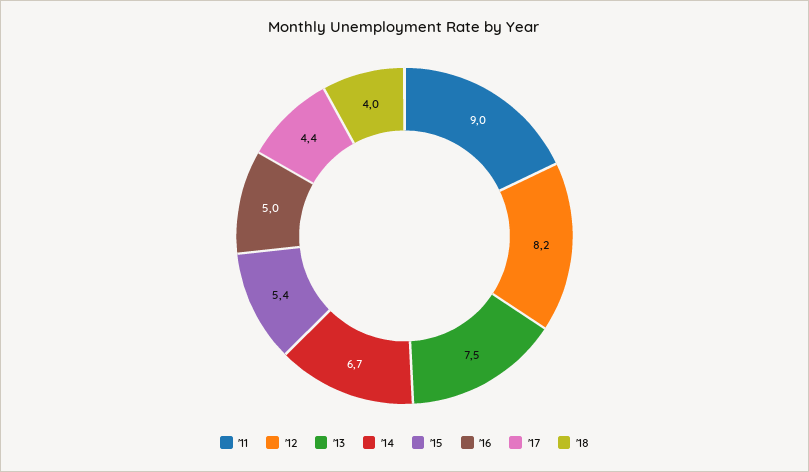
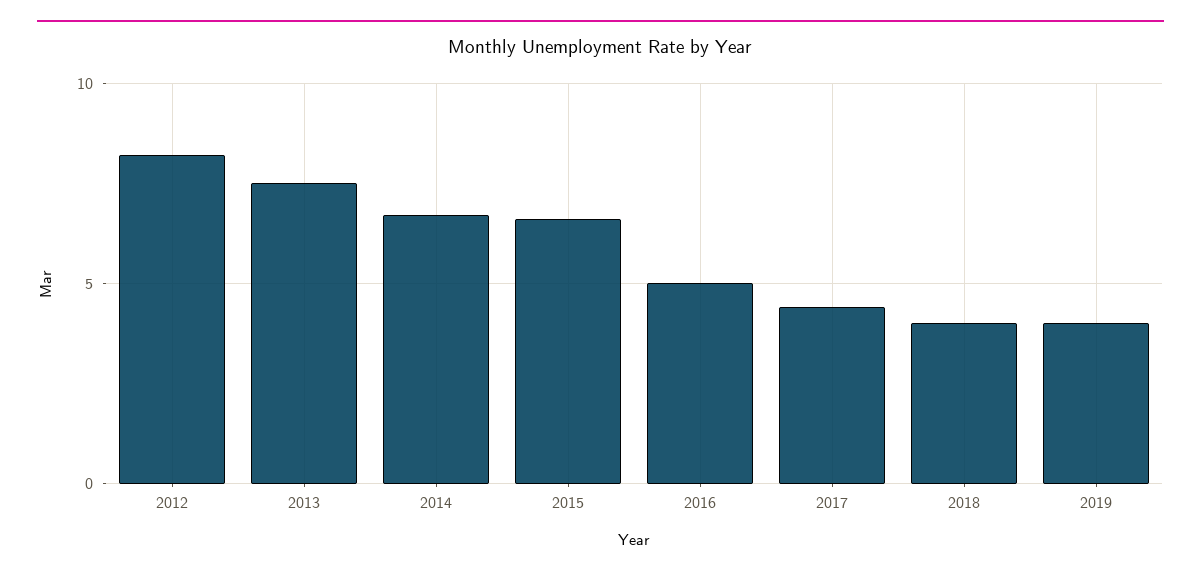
'11: 9 -> none
'15: 5.4 -> 6.5
2019: none -> 4

